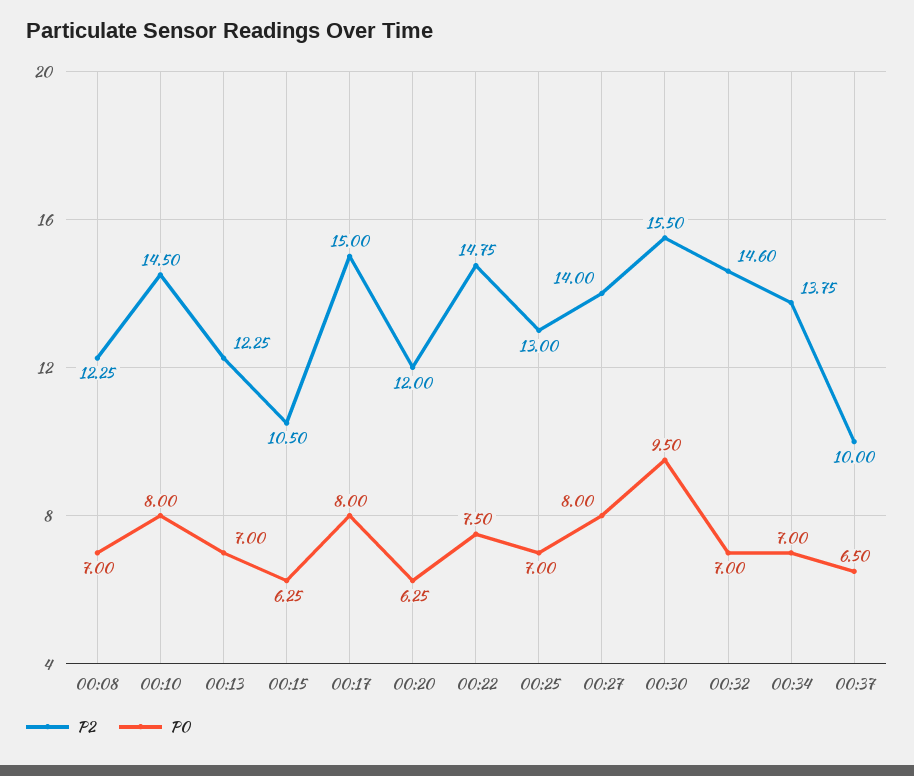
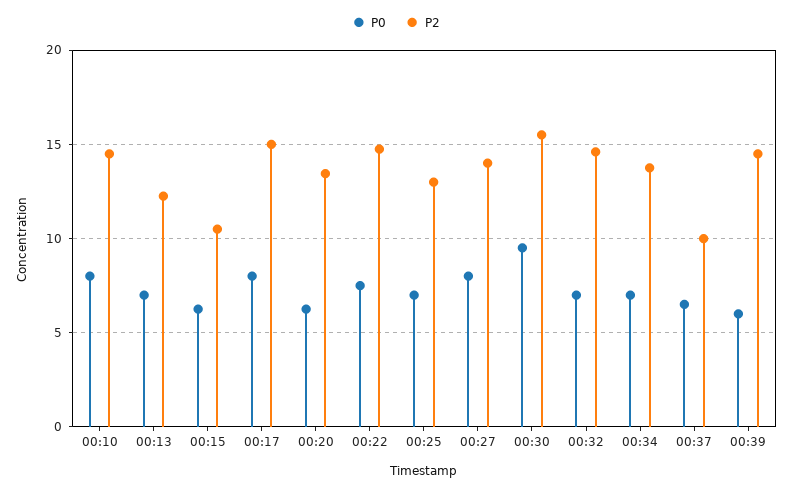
P2, 00:08: 12.25 -> none
P0, 00:08: 7 -> none
P2, 00:20: 12 -> 13.5
P0, 00:39: none -> 6
P2, 00:39: none -> 14.5

